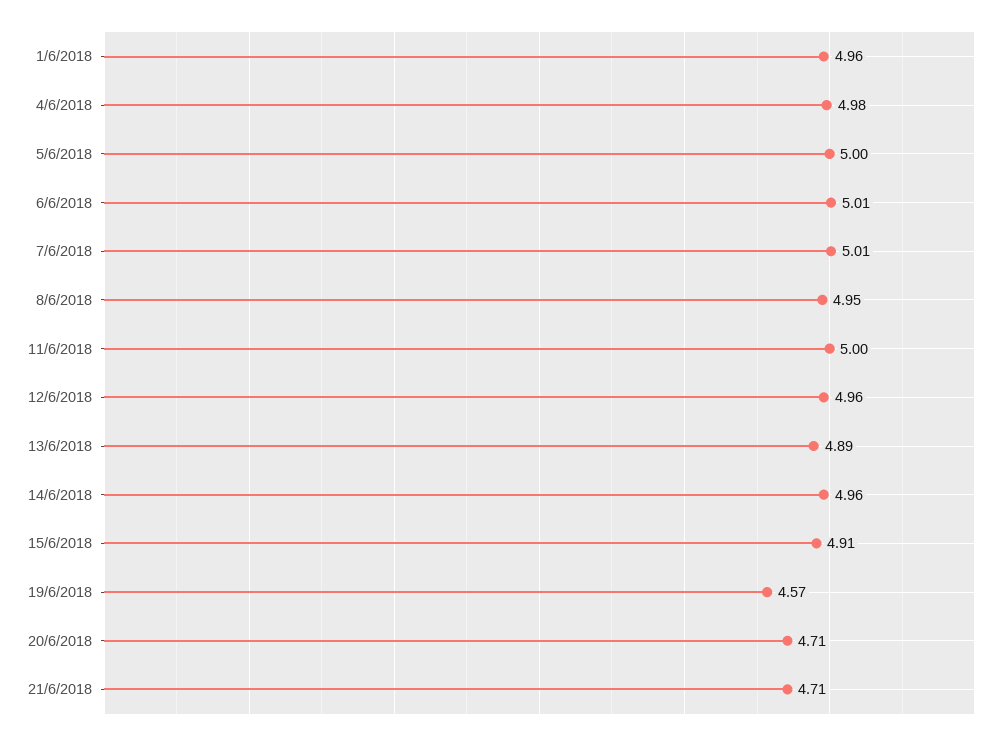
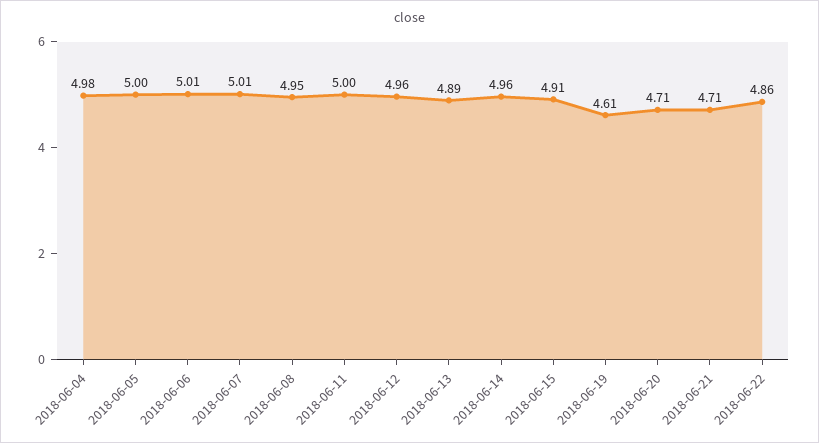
1/6/2018: 4.96 -> none
19/6/2018: 4.57 -> 4.61
2018-06-22: none -> 4.86

